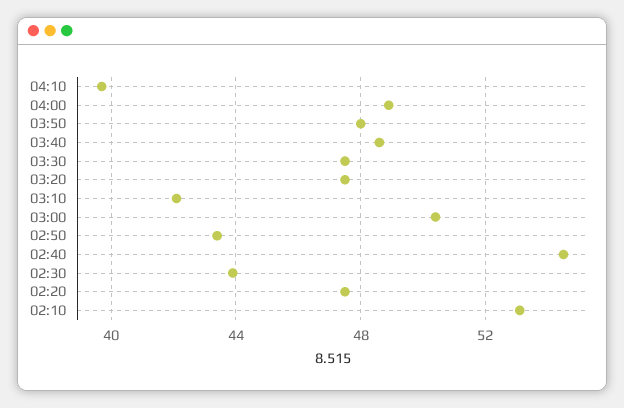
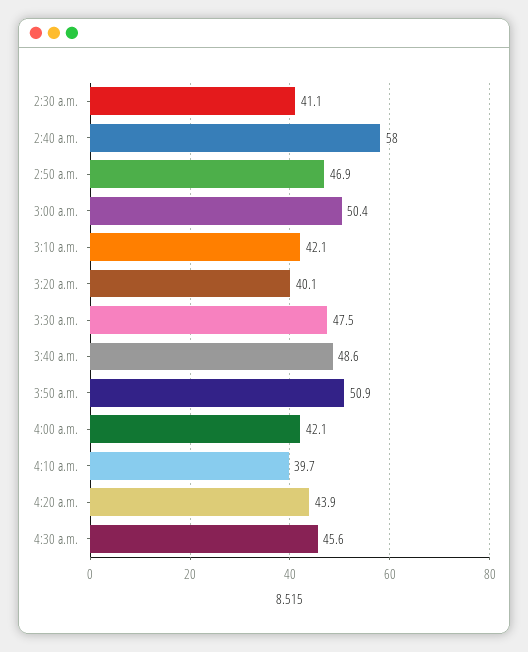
04:00: 49 -> 42.1
03:50: 48 -> 50.9
03:20: 47.5 -> 40.1
02:50: 43.5 -> 46.9
02:40: 54.5 -> 58
02:30: 44 -> 41.1
02:20: 47.5 -> none
02:10: 53 -> none
4:20 a.m.: none -> 43.9
4:30 a.m.: none -> 45.6

